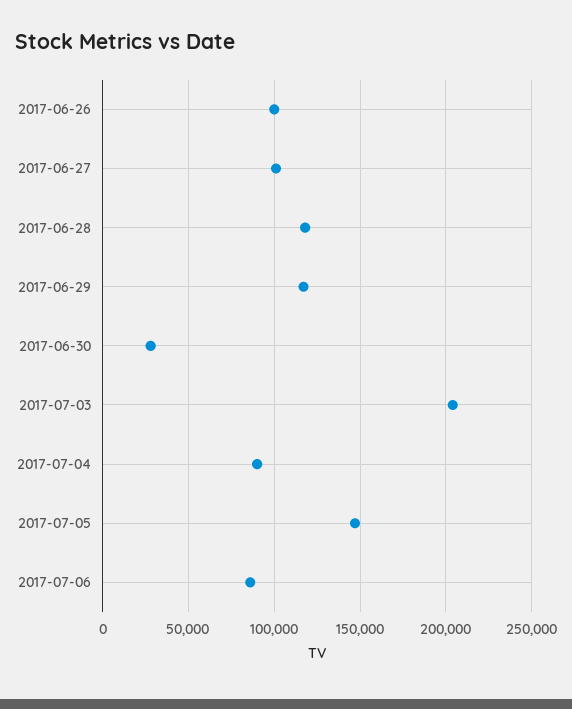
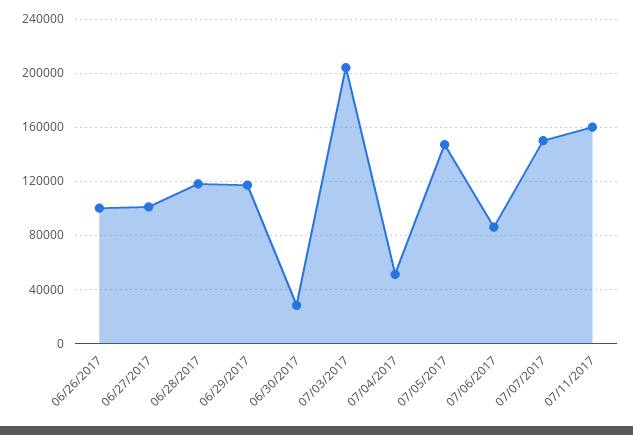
2017-07-04: 90000 -> 50000
07/07/2017: none -> 150000
07/11/2017: none -> 160000

